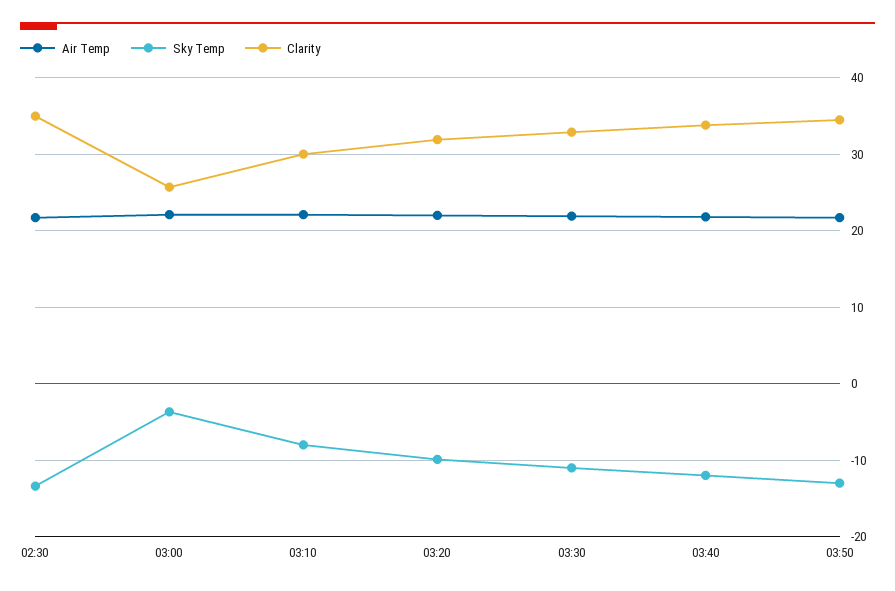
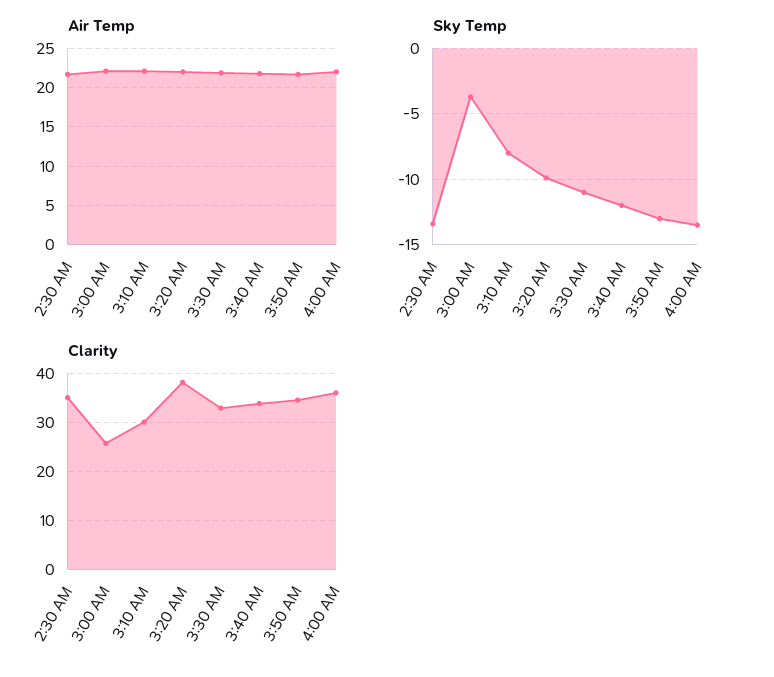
Clarity, 03:20: 32 -> 38
Air Temp, 4:00 AM: none -> 22
Sky Temp, 4:00 AM: none -> -13.5
Clarity, 4:00 AM: none -> 36

